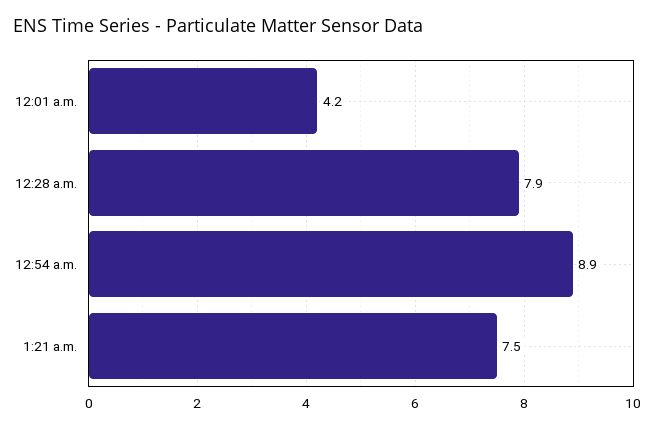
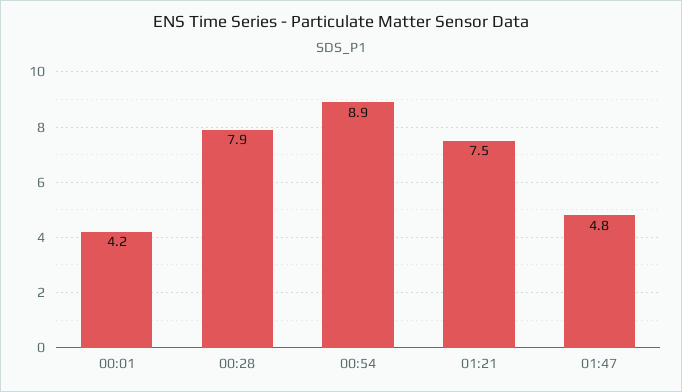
01:47: none -> 4.8

